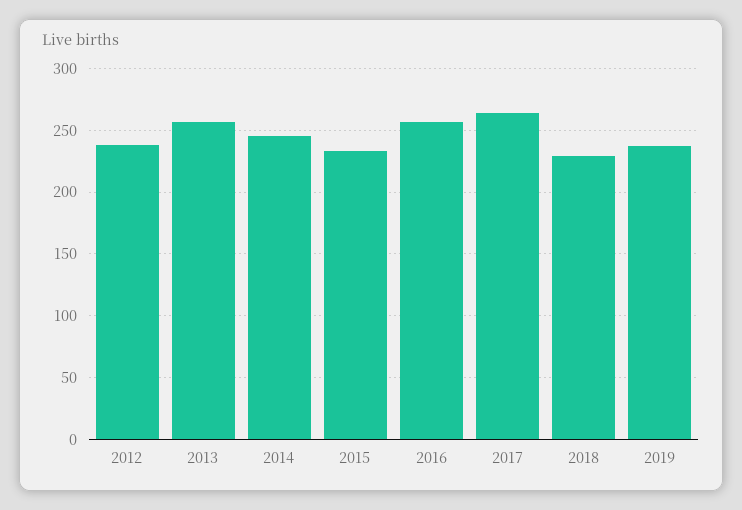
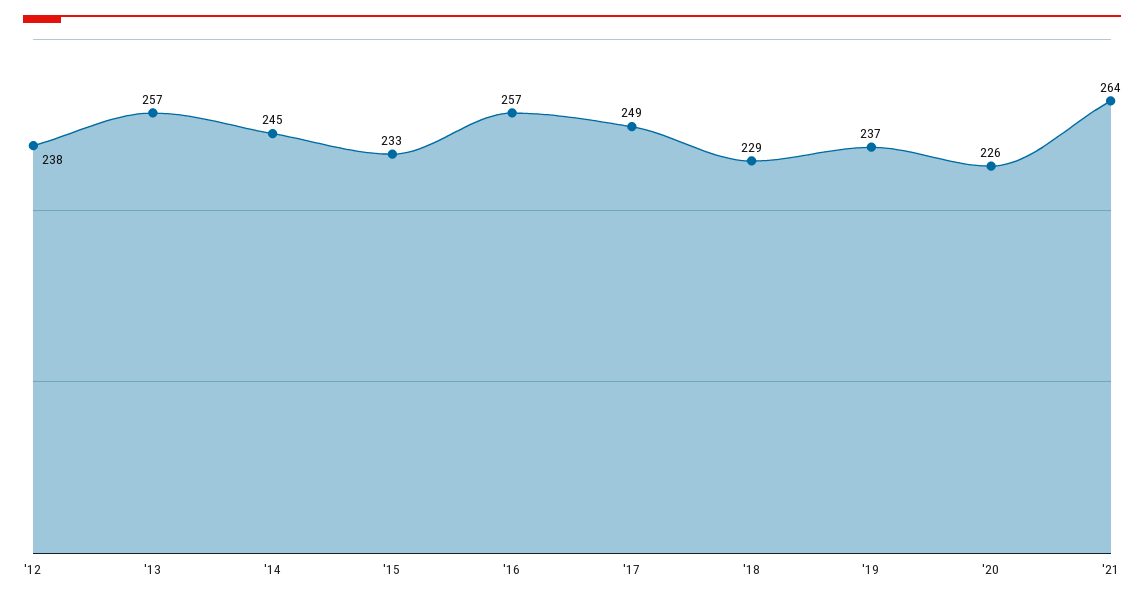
2017: 265 -> 249
'20: none -> 226
'21: none -> 264

